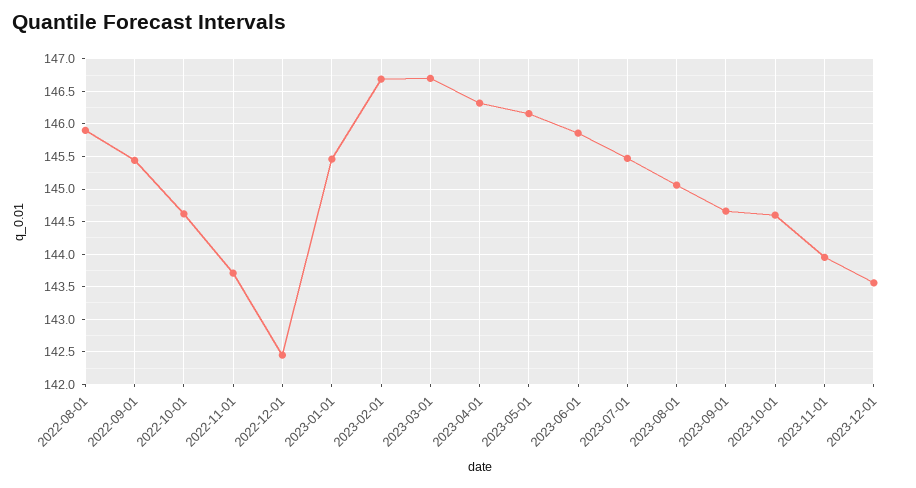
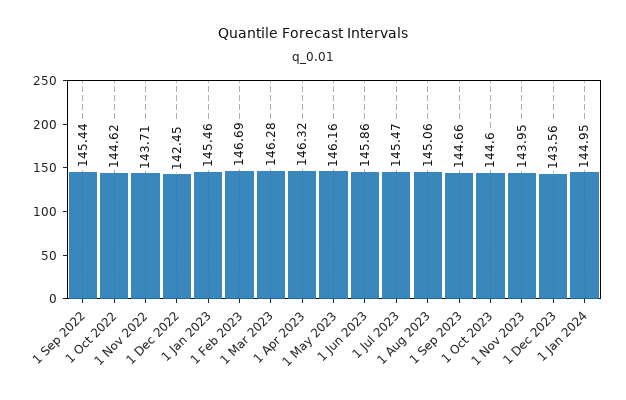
2022-08-01: 145.9 -> none
2023-03-01: 146.7 -> 146.28
1 Jan 2024: none -> 144.95

